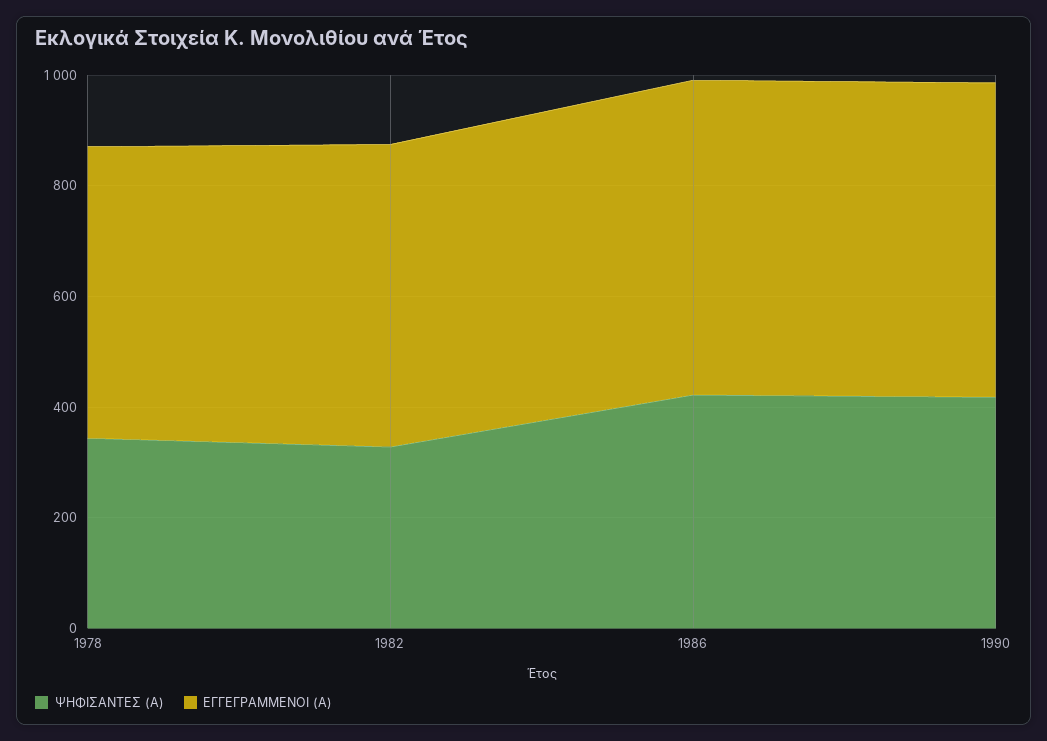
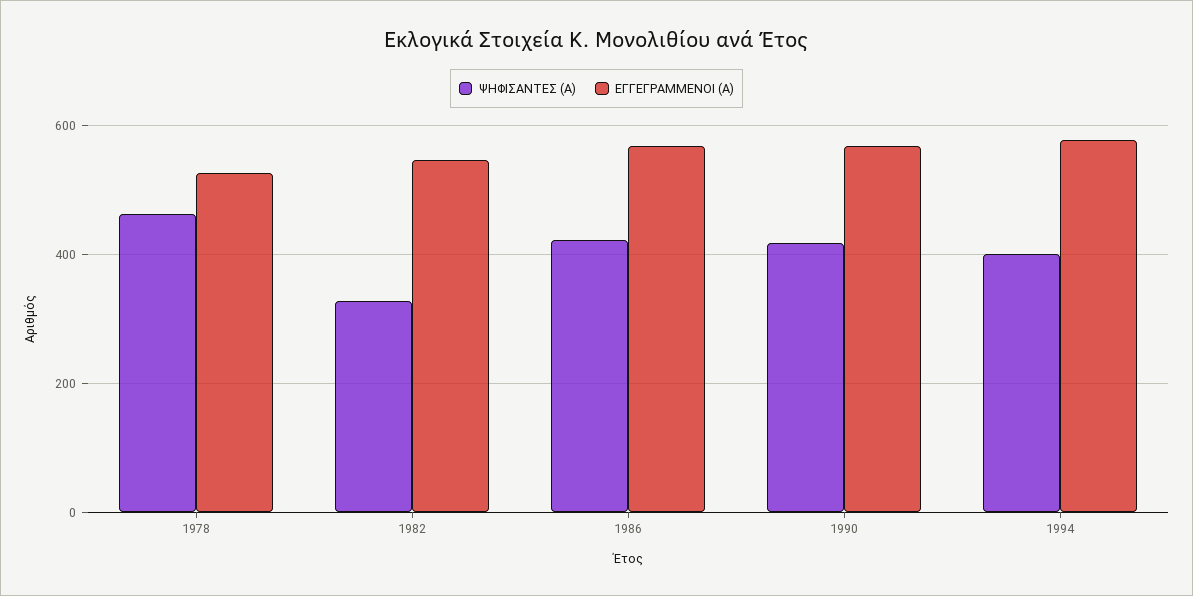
ΨΗΦΙΣΑΝΤΕΣ (Α), 1978: 350 -> 460
ΨΗΦΙΣΑΝΤΕΣ (Α), 1994: none -> 400
ΕΓΓΕΓΡΑΜΜΕΝΟΙ (Α), 1994: none -> 580

